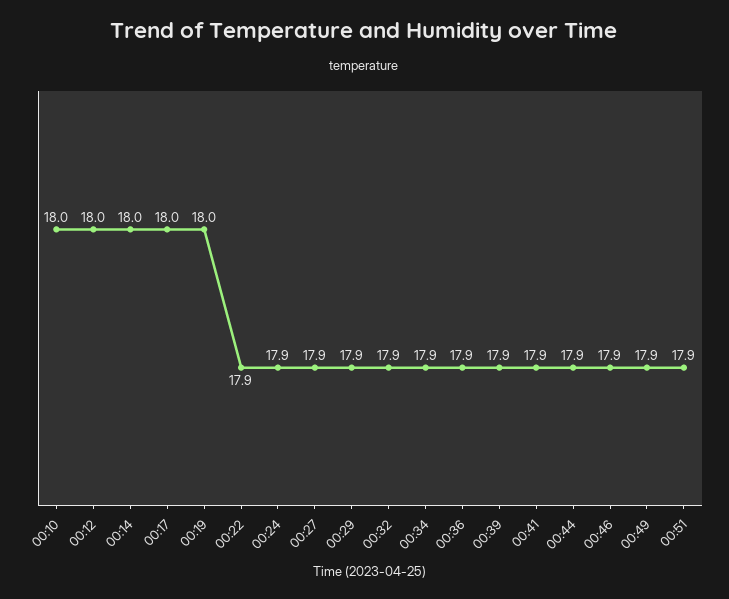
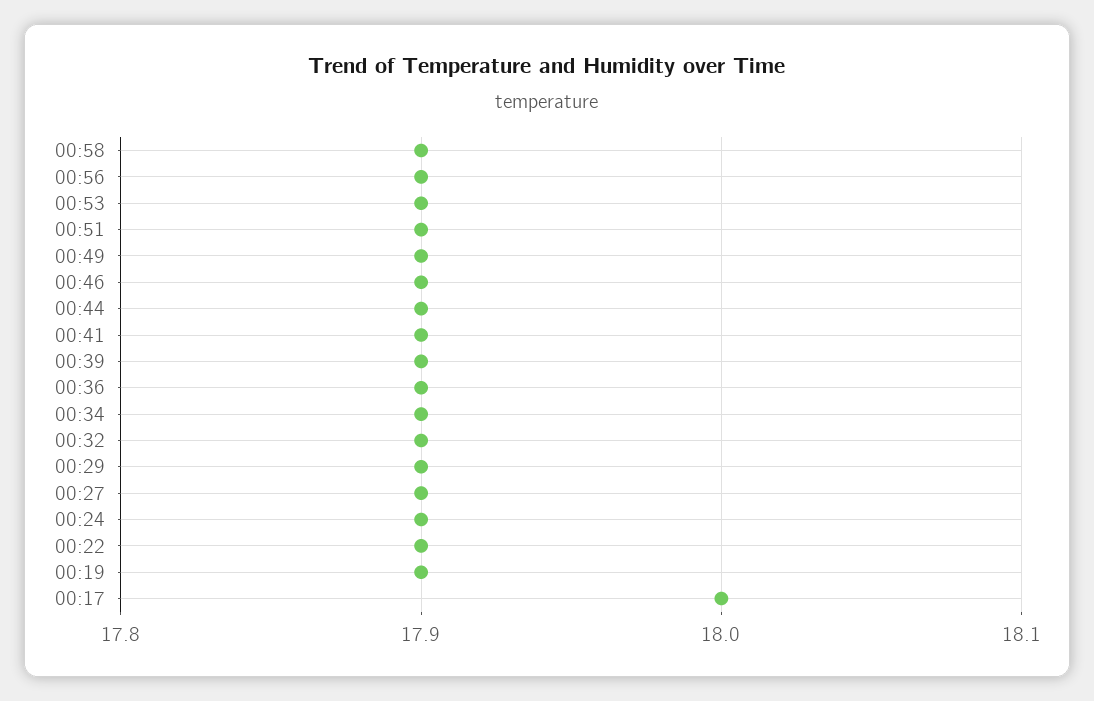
00:10: 18 -> none
00:12: 18 -> none
00:14: 18 -> none
00:19: 18 -> 17.9
00:58: none -> 17.9
00:56: none -> 17.9
00:53: none -> 17.9

